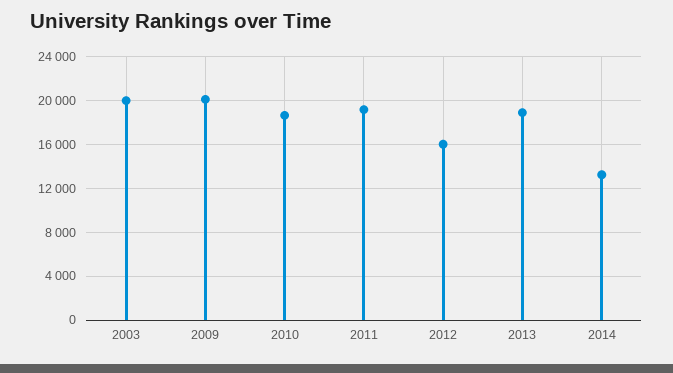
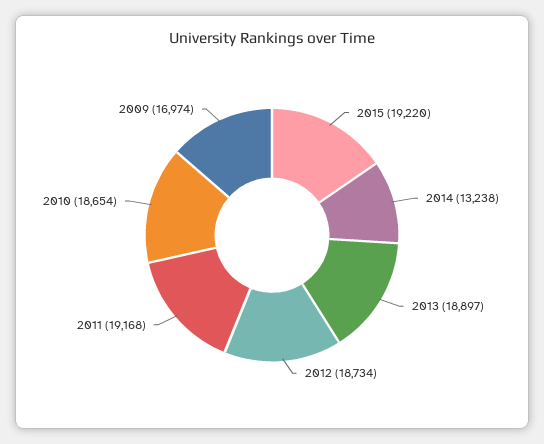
2003: 20000 -> none
2009: 20000 -> 16974
2012: 16000 -> 18734
2015: none -> 19220

